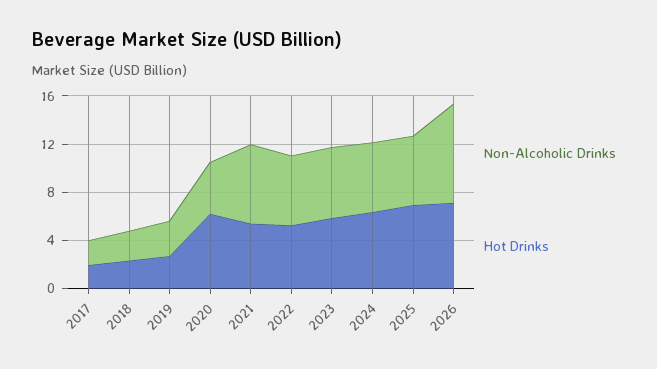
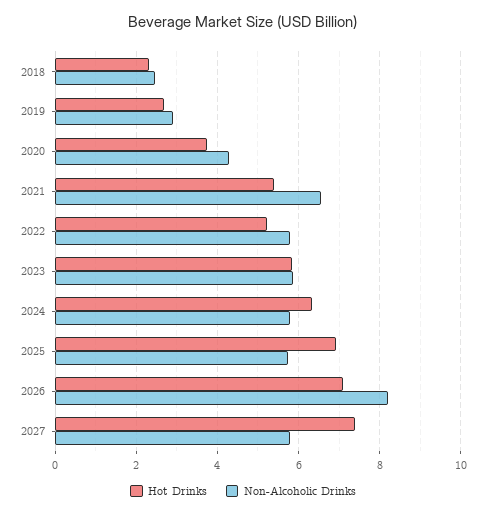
Non-Alcoholic Drinks, 2017: 2 -> none
Hot Drinks, 2017: 2 -> none
Hot Drinks, 2020: 6 -> 3.8
Hot Drinks, 2027: none -> 7.4
Non-Alcoholic Drinks, 2027: none -> 5.8

